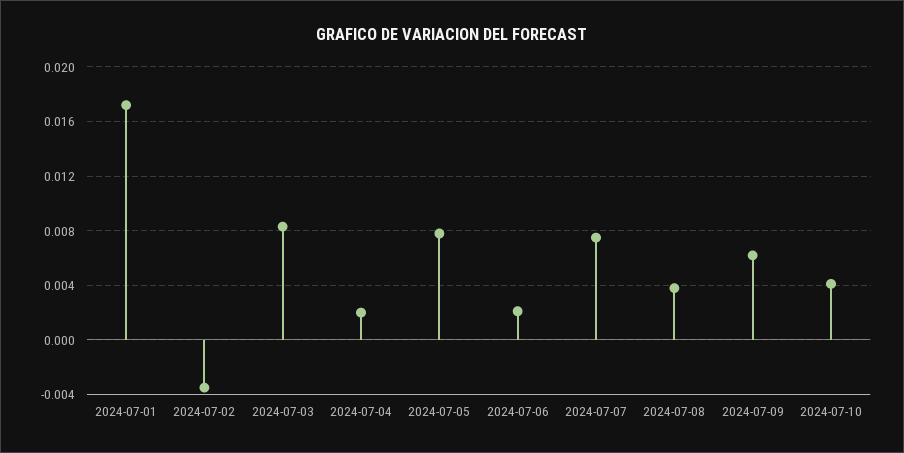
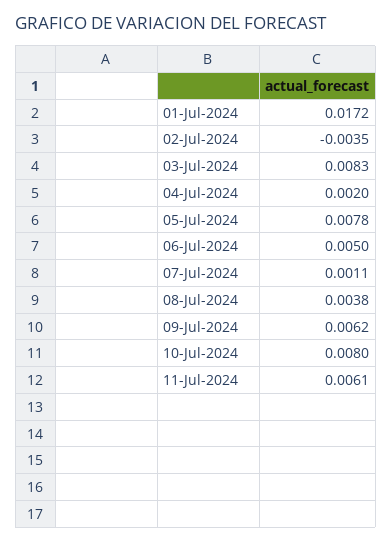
2024-07-06: 0.002 -> 0.005
2024-07-07: 0.0075 -> 0.0011
2024-07-10: 0.004 -> 0.008
11-Jul-2024: none -> 0.0061

